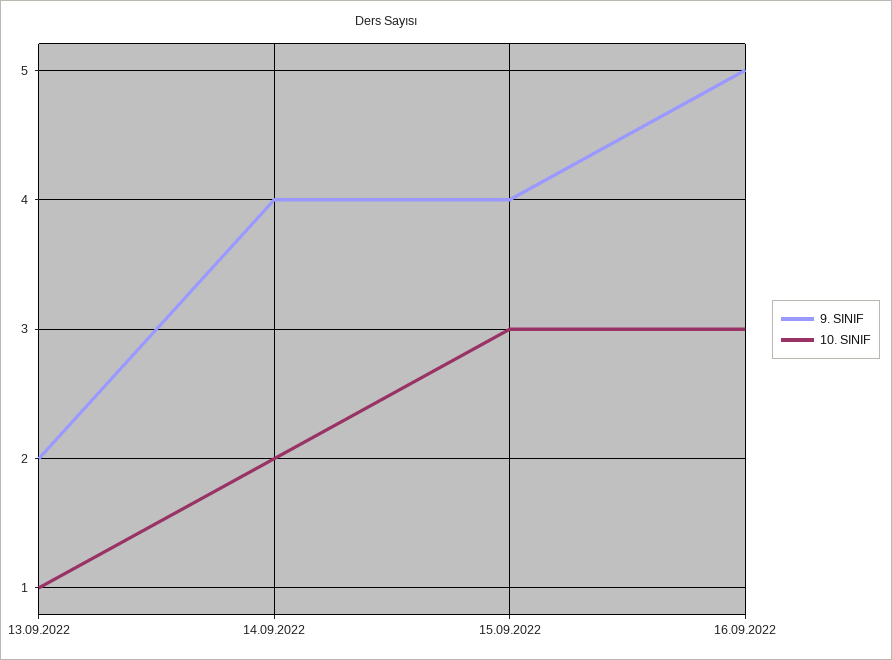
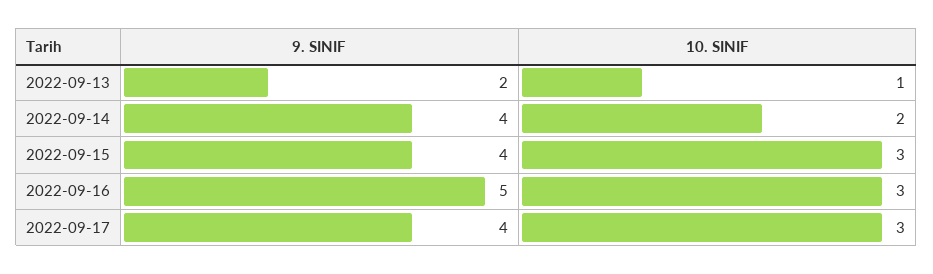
9. SINIF, 2022-09-17: none -> 4
10. SINIF, 2022-09-17: none -> 3

